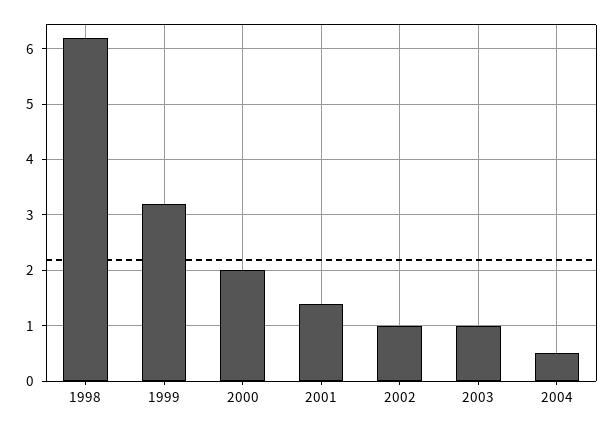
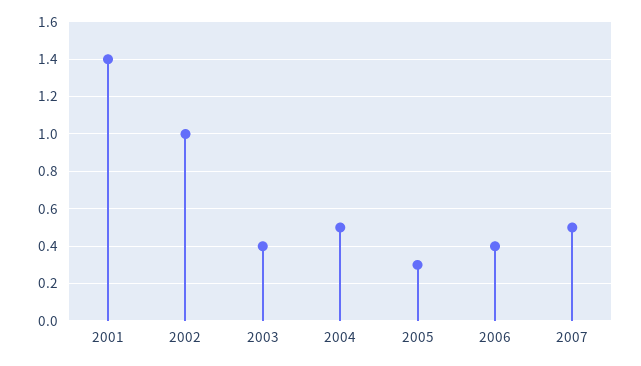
1998: 6.2 -> none
1999: 3.2 -> none
2000: 2 -> none
2003: 1 -> 0.4
2005: none -> 0.3
2006: none -> 0.4
2007: none -> 0.5

